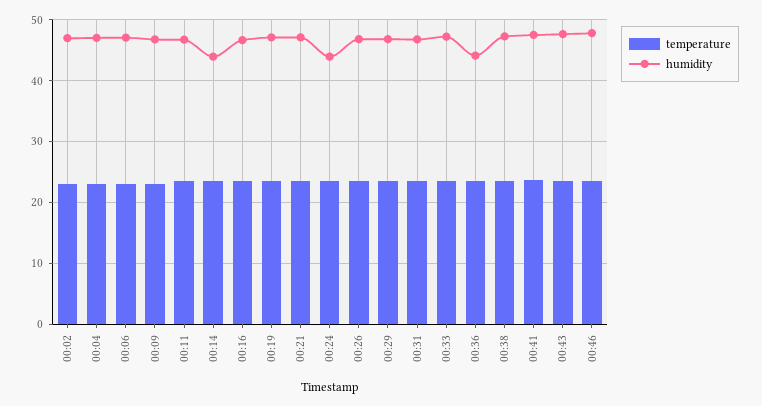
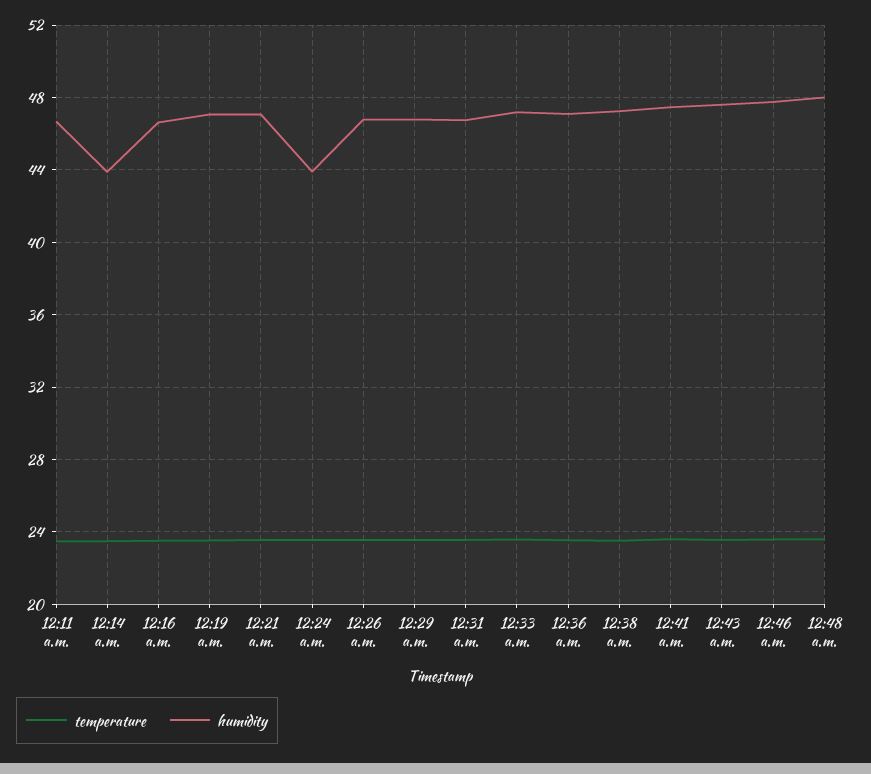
temperature, 00:02: 23 -> none
humidity, 00:02: 47 -> none
temperature, 00:04: 23 -> none
humidity, 00:04: 47 -> none
temperature, 00:06: 23 -> none
humidity, 00:06: 47 -> none
temperature, 00:09: 23 -> none
humidity, 00:09: 47 -> none
humidity, 00:36: 44 -> 47
temperature, 12:48 a.m.: none -> 23.5
humidity, 12:48 a.m.: none -> 48

